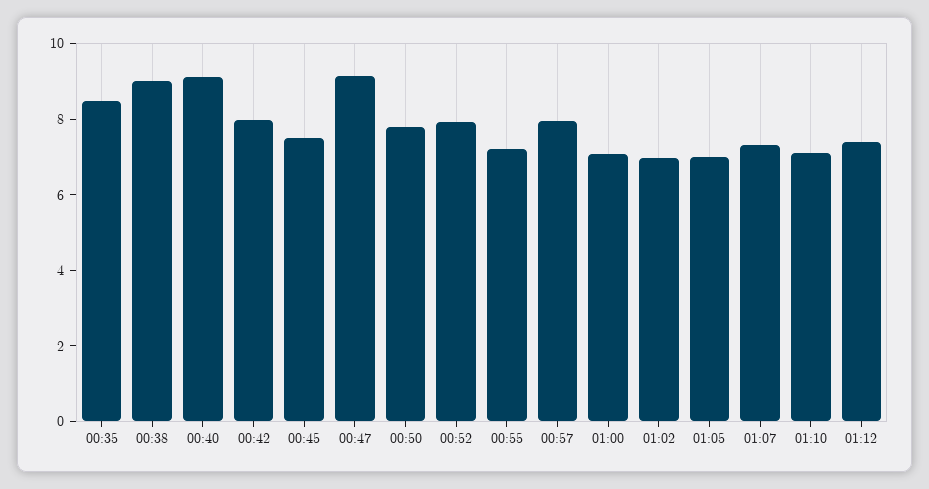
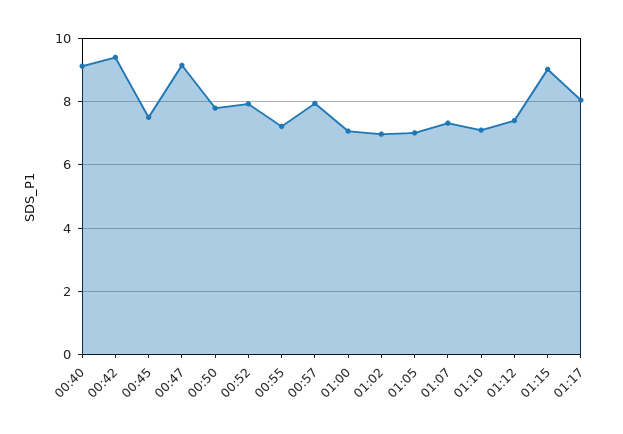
00:35: 8.5 -> none
00:38: 9 -> none
00:42: 8 -> 9.4
01:15: none -> 9
01:17: none -> 8

